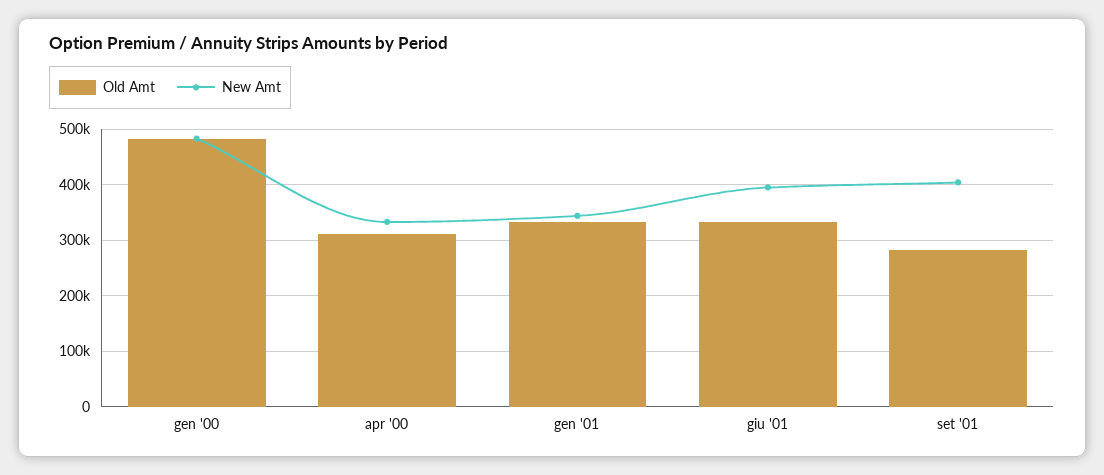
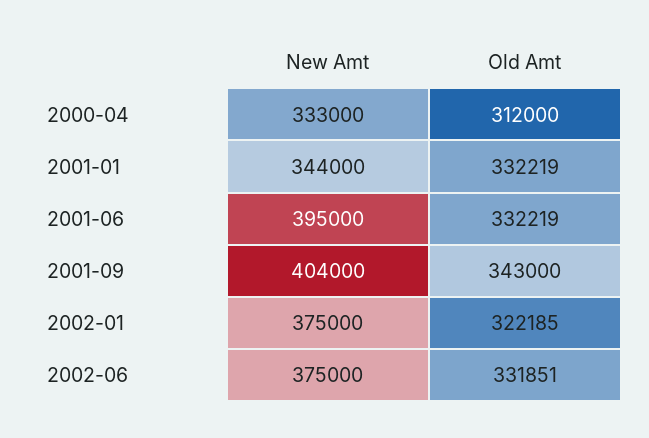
Old Amt, gen '00: 480000 -> none
New Amt, gen '00: 480000 -> none
Old Amt, set '01: 280000 -> 343000
New Amt, 2002-01: none -> 375000
Old Amt, 2002-01: none -> 322185
New Amt, 2002-06: none -> 375000
Old Amt, 2002-06: none -> 331851

